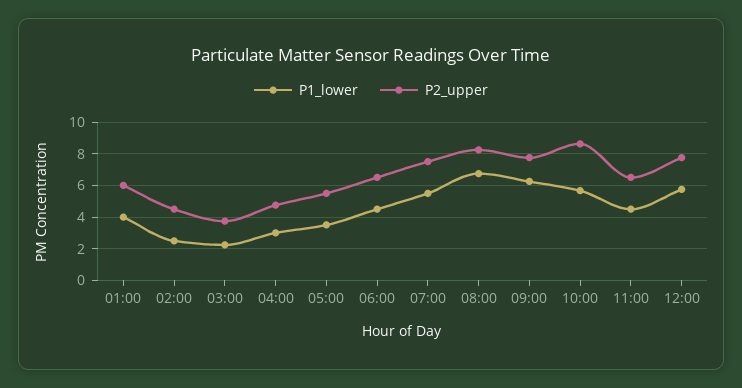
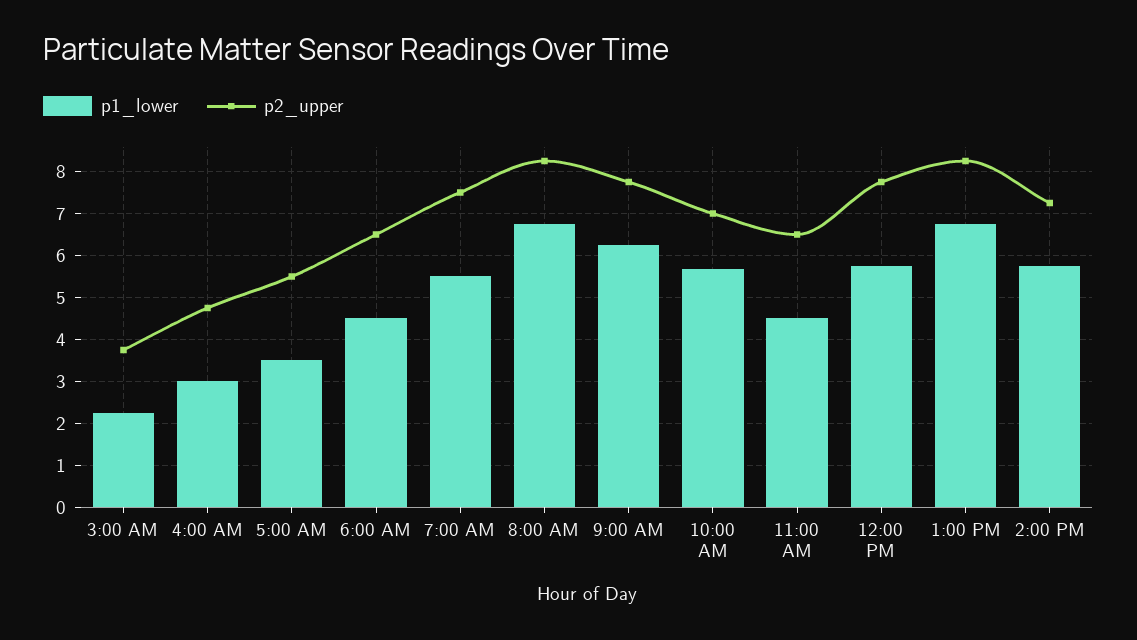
P1_lower, 01:00: 4 -> none
P2_upper, 01:00: 6 -> none
P1_lower, 02:00: 2.5 -> none
P2_upper, 02:00: 4.5 -> none
P2_upper, 10:00: 8.5 -> 7
P1_lower, 1:00 PM: none -> 6.8
P2_upper, 1:00 PM: none -> 8.2
P1_lower, 2:00 PM: none -> 5.8
P2_upper, 2:00 PM: none -> 7.2

